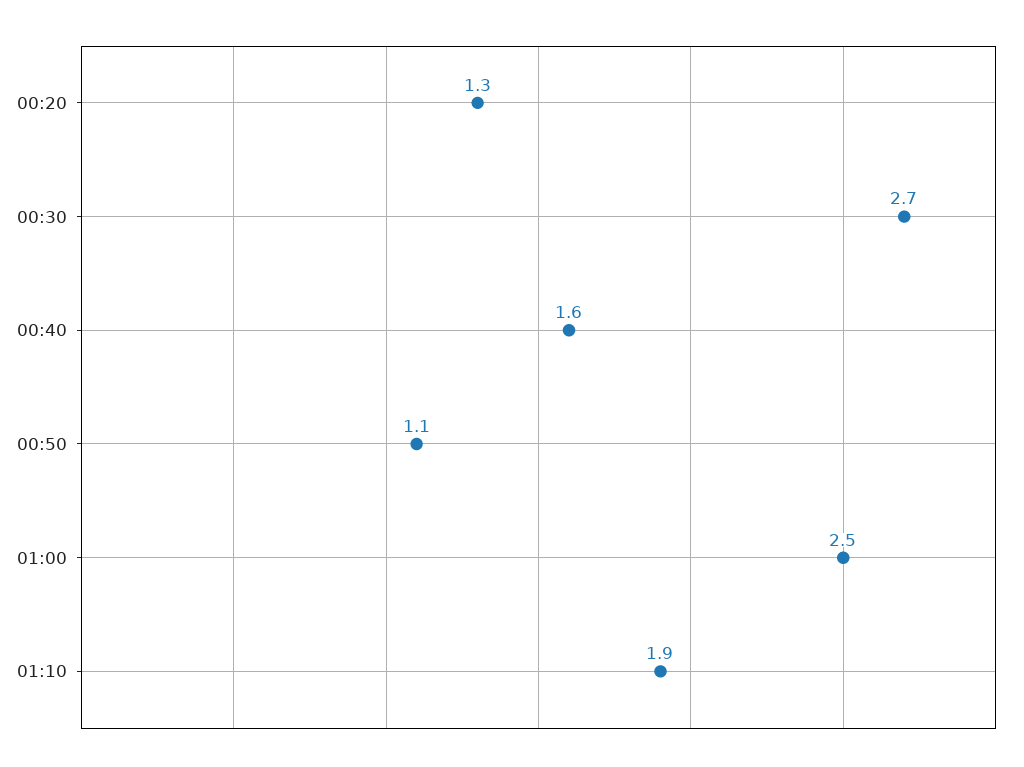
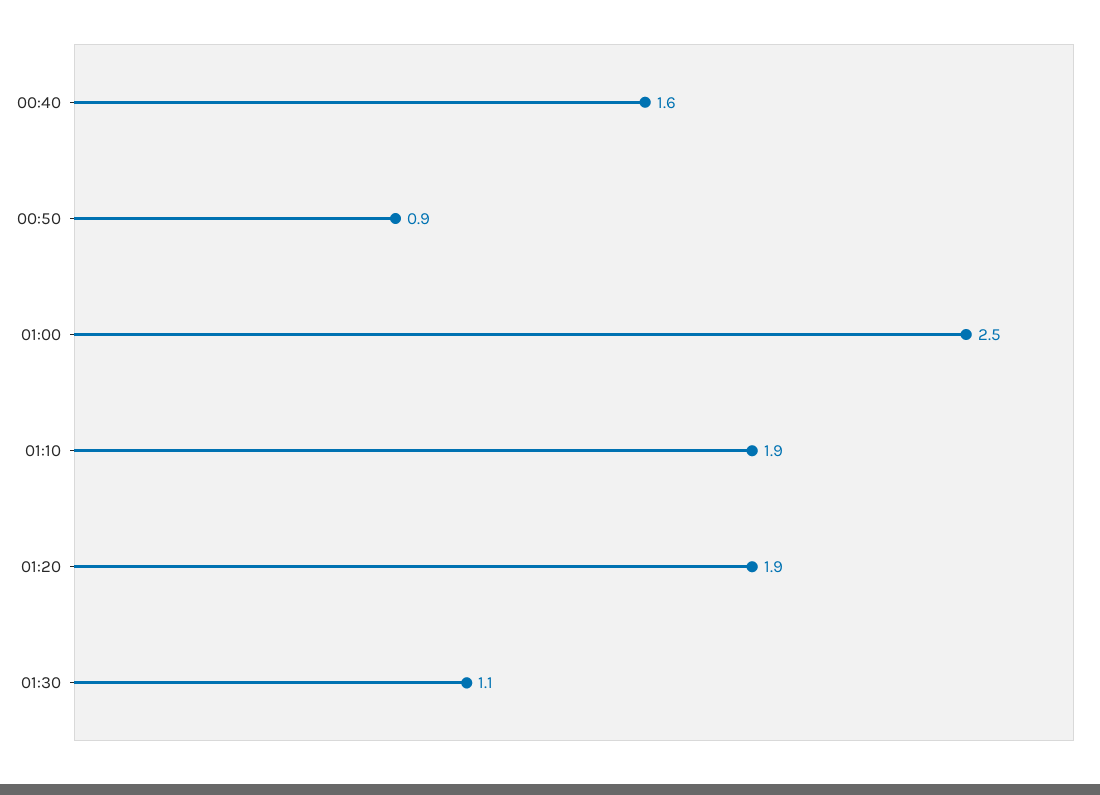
00:20: 1.3 -> none
00:30: 2.7 -> none
00:50: 1.1 -> 0.9
01:20: none -> 1.9
01:30: none -> 1.1

